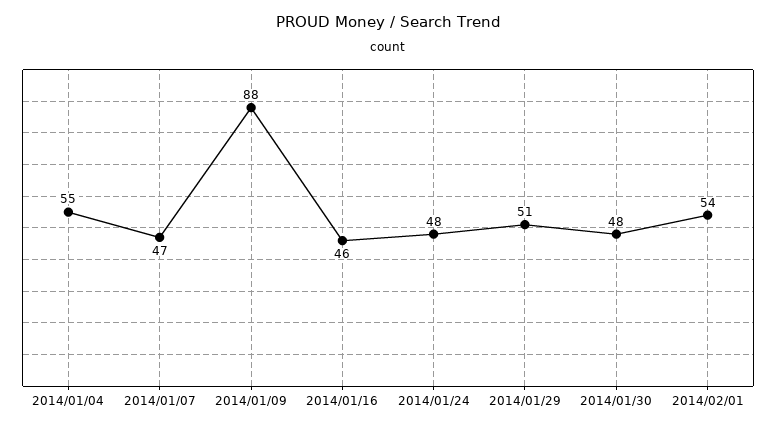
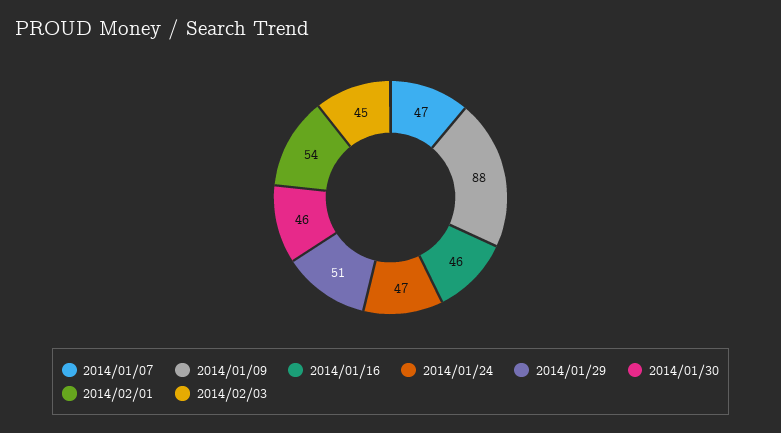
2014/01/04: 55 -> none
2014/01/24: 48 -> 47
2014/01/30: 48 -> 46
2014/02/03: none -> 45

